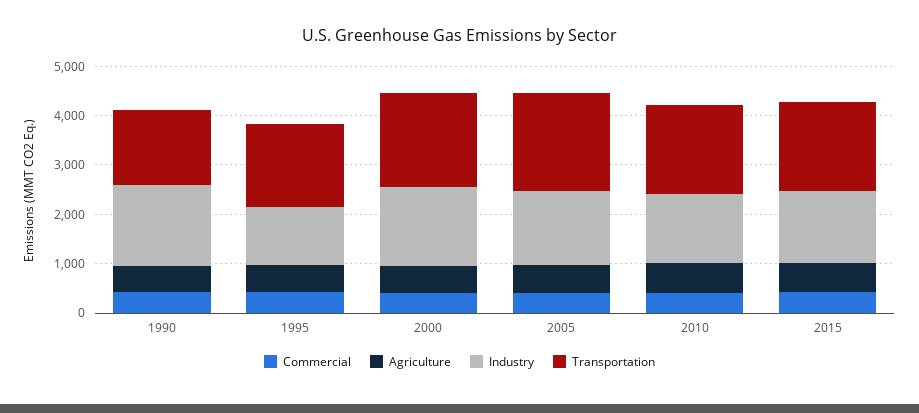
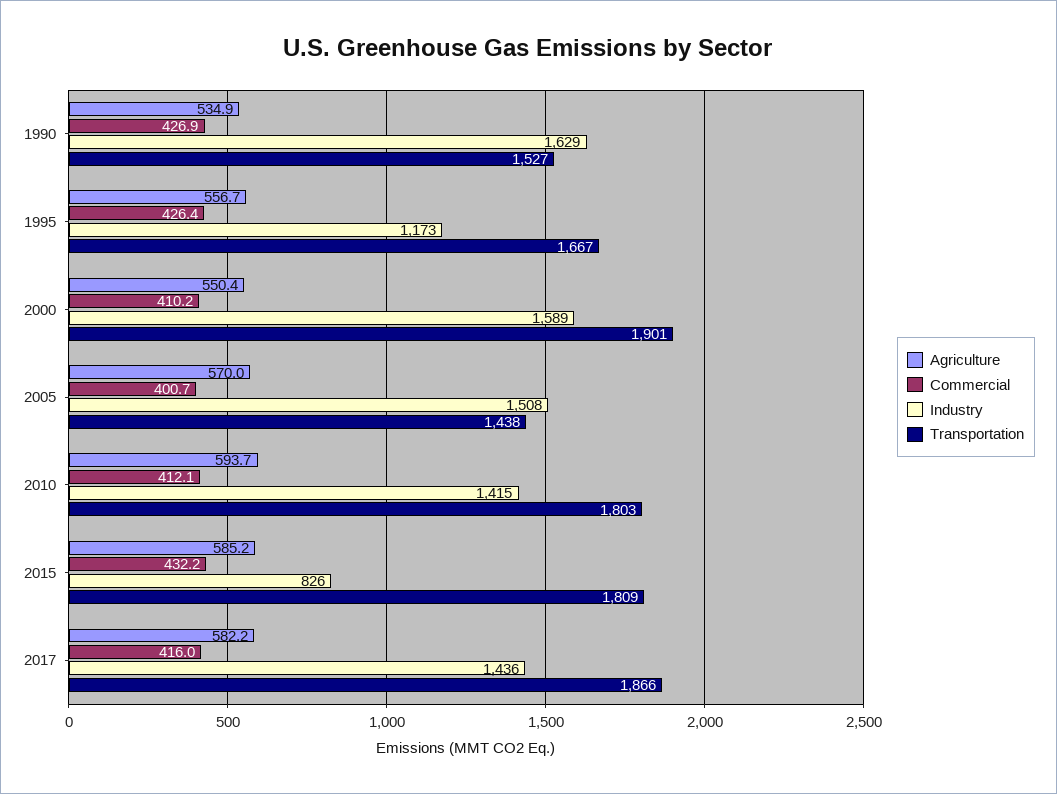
Transportation, 2005: 2000 -> 1438
Industry, 2015: 1400 -> 826
Agriculture, 2017: none -> 582.2
Commercial, 2017: none -> 416
Industry, 2017: none -> 1436
Transportation, 2017: none -> 1866

